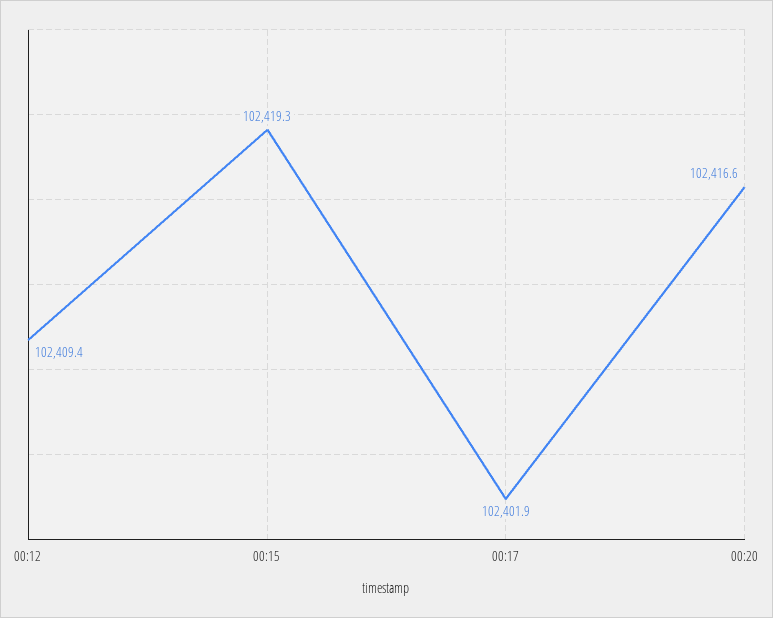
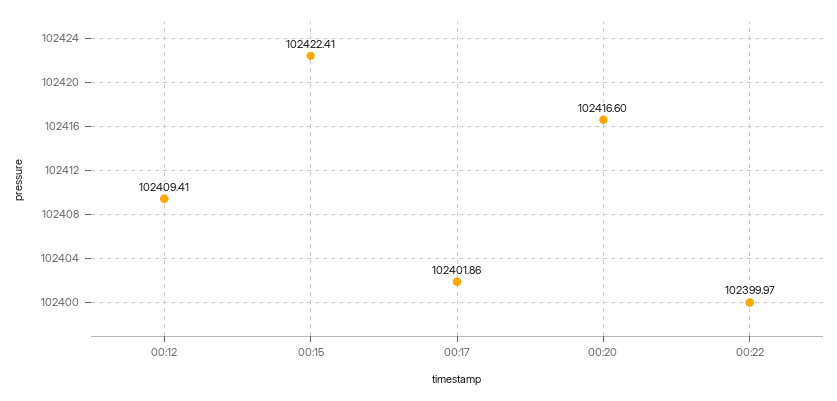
00:15: 102419.3 -> 102422.41
00:22: none -> 102399.97

